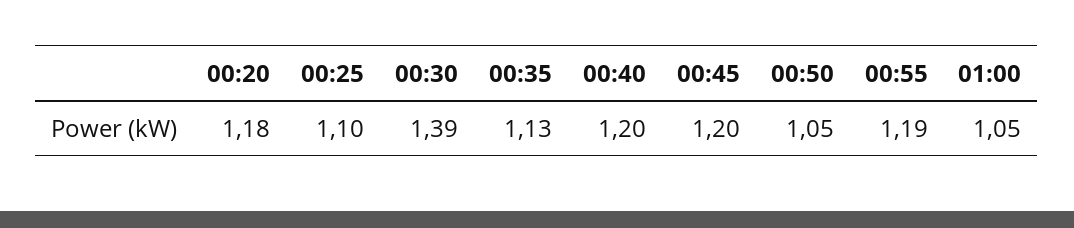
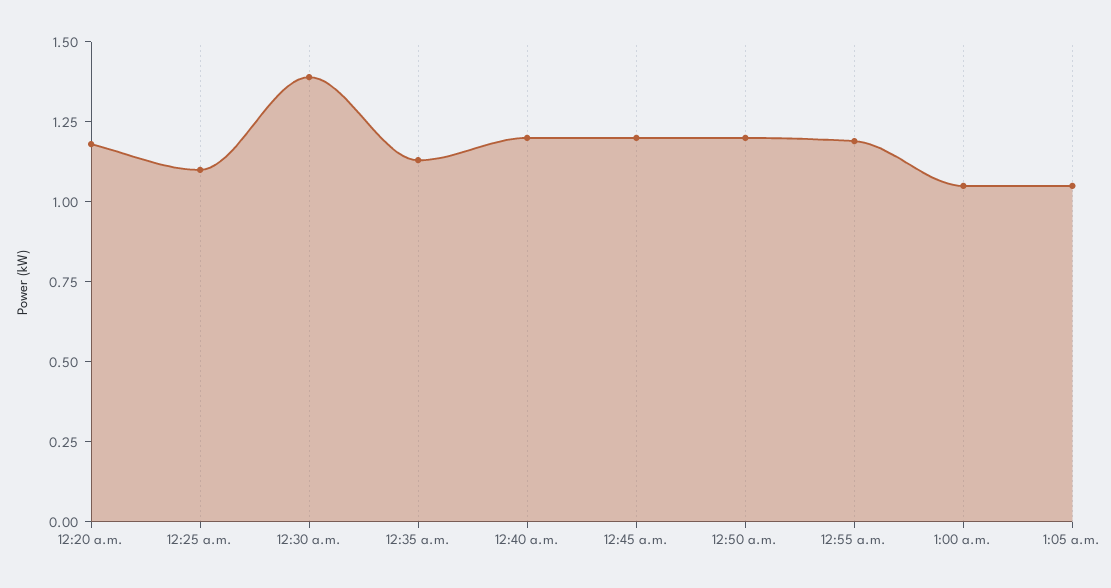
00:50: 1.05 -> 1.2
1:05 a.m.: none -> 1.05

